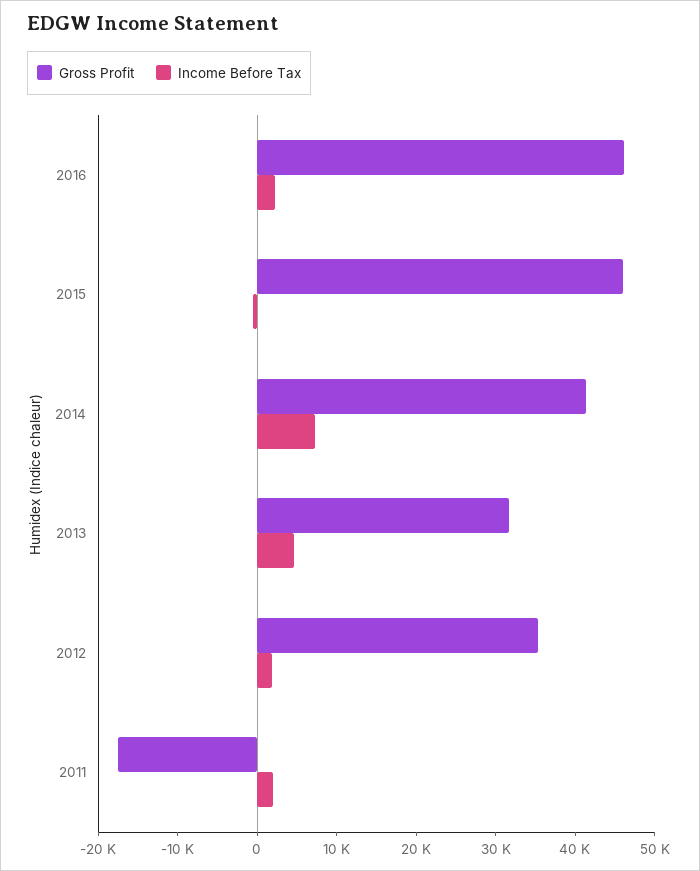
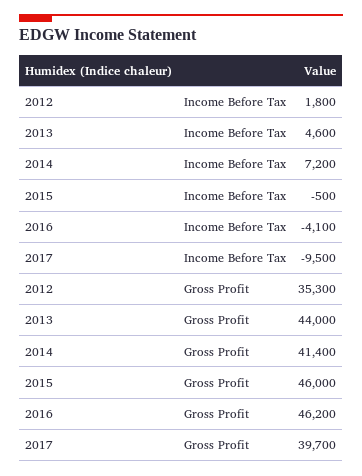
Income Before Tax, 2016: 2000 -> -4100
Gross Profit, 2013: 32000 -> 44000
Gross Profit, 2011: -18000 -> none
Income Before Tax, 2011: 2000 -> none
Income Before Tax, 2017: none -> -9500
Gross Profit, 2017: none -> 39700

